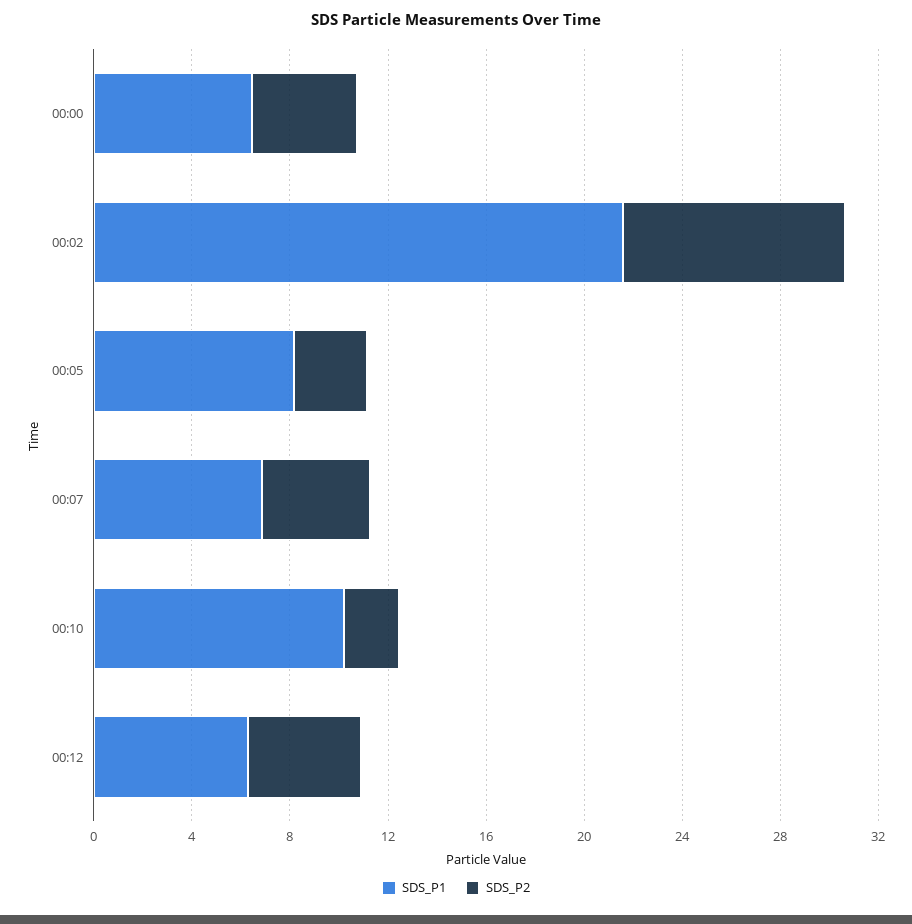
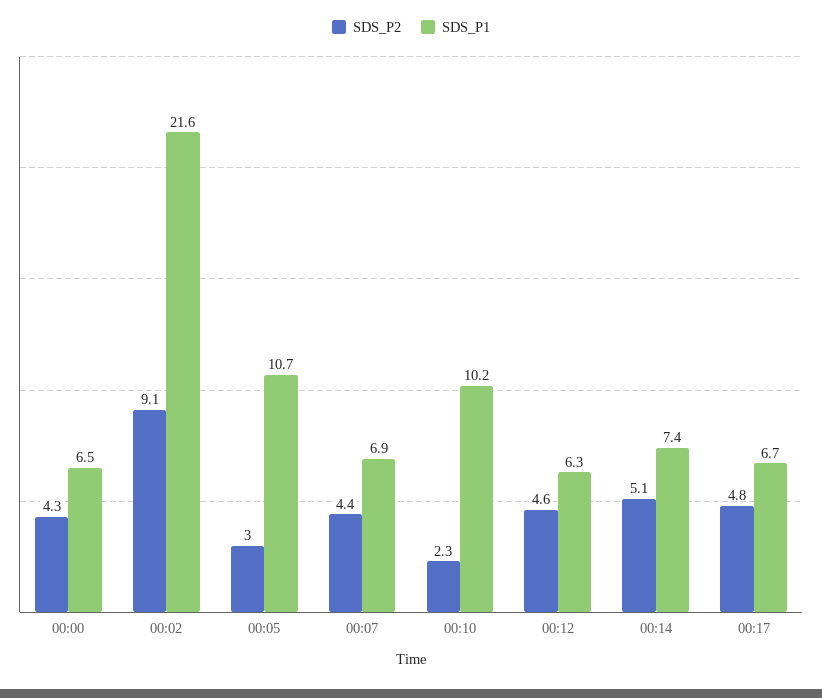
SDS_P1, 00:05: 8 -> 10.7
SDS_P2, 00:14: none -> 5.1
SDS_P1, 00:14: none -> 7.4
SDS_P2, 00:17: none -> 4.8
SDS_P1, 00:17: none -> 6.7

